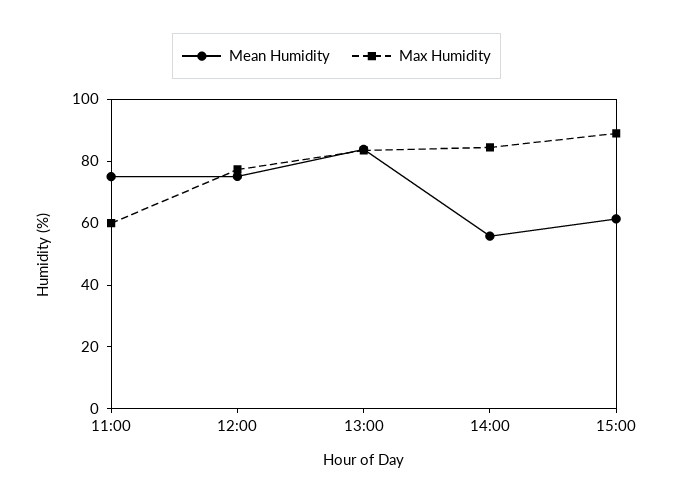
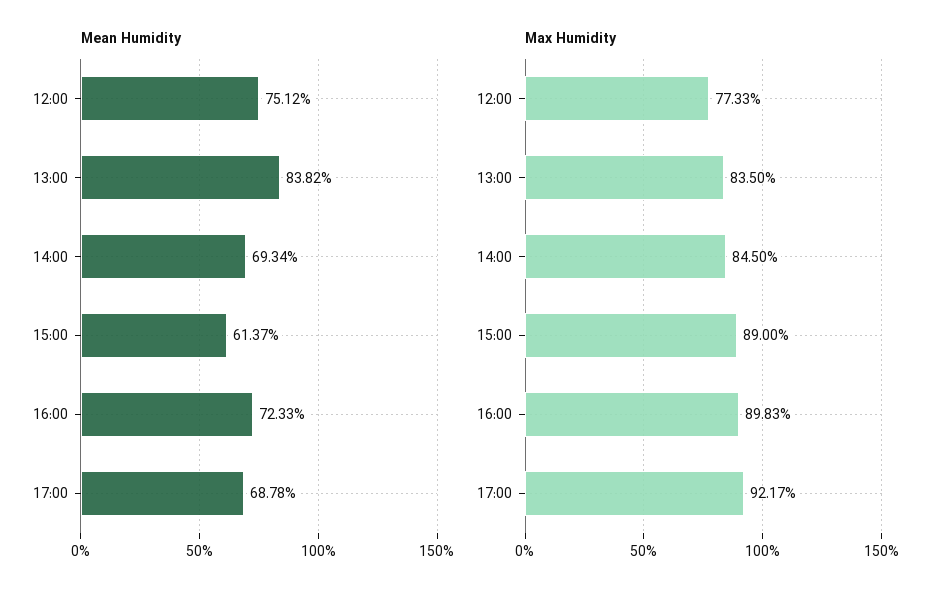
Mean Humidity, 11:00: 75 -> none
Max Humidity, 11:00: 60 -> none
Mean Humidity, 14:00: 55 -> 69.34
Mean Humidity, 16:00: none -> 72.33
Mean Humidity, 17:00: none -> 68.78
Max Humidity, 16:00: none -> 89.83
Max Humidity, 17:00: none -> 92.17

